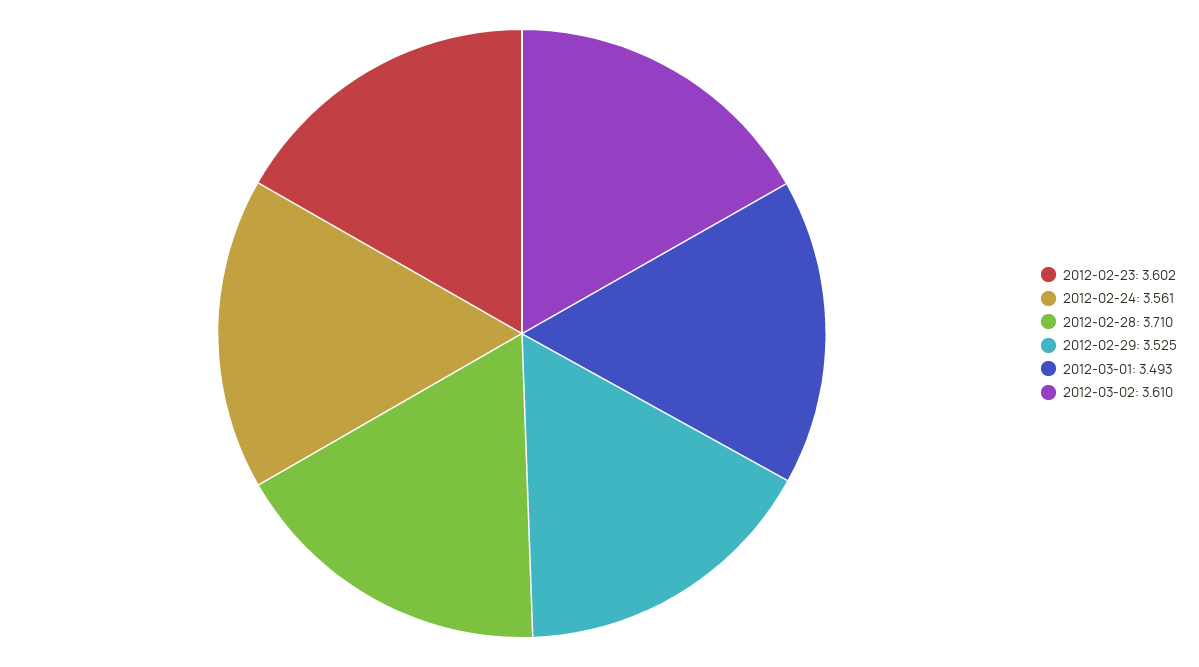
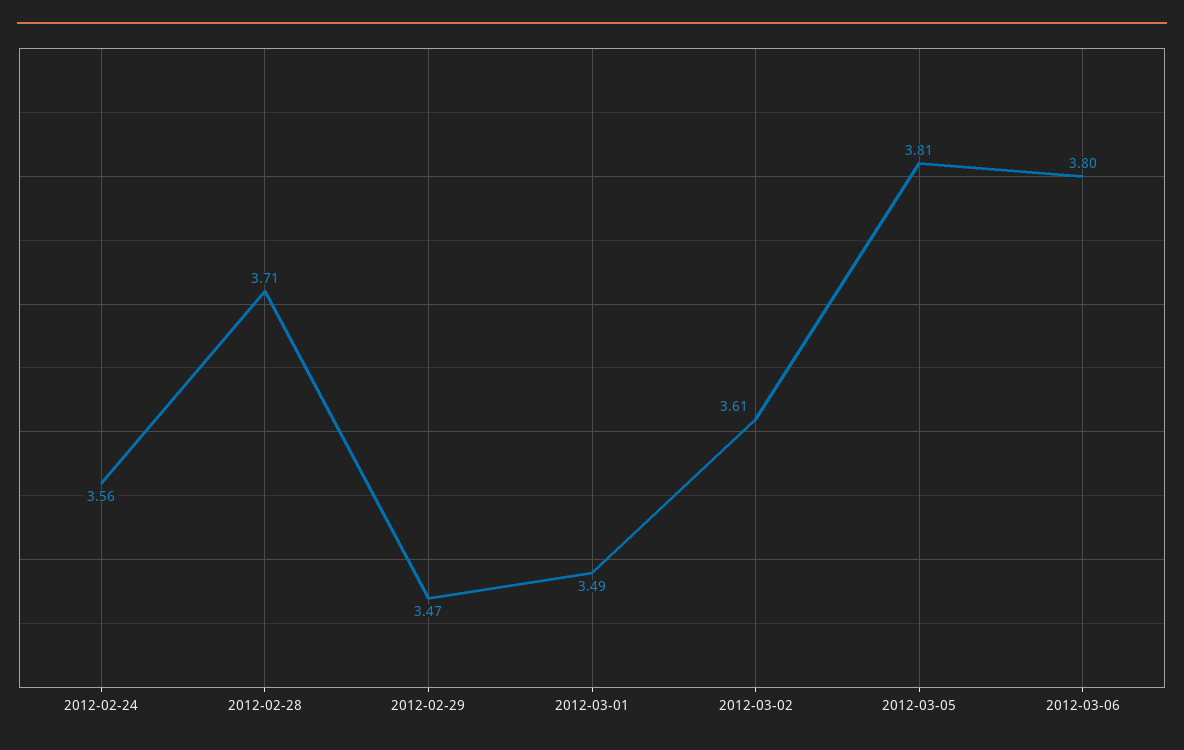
2012-02-23: 3.602 -> none
2012-02-29: 3.525 -> 3.47
2012-03-05: none -> 3.81
2012-03-06: none -> 3.8

